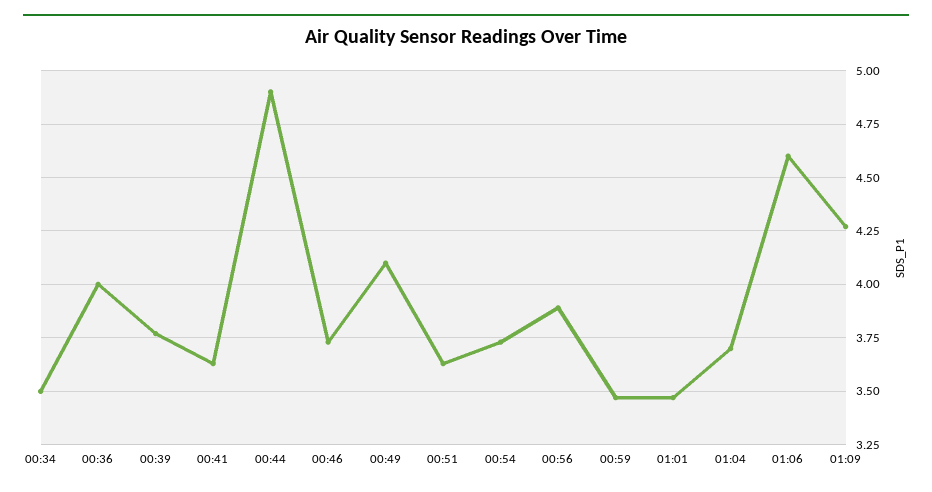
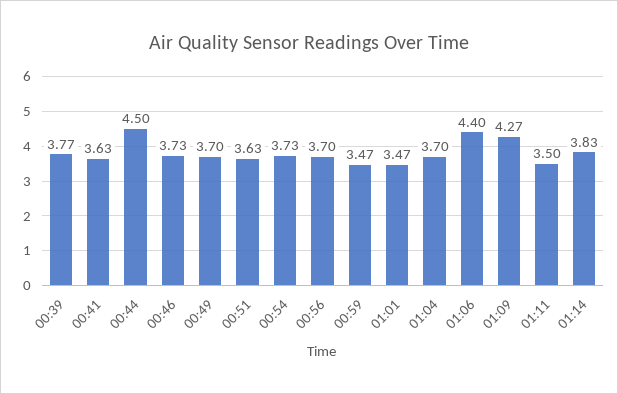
00:34: 3.5 -> none
00:36: 4 -> none
00:44: 4.9 -> 4.5
00:49: 4.1 -> 3.7
00:56: 3.9 -> 3.7
01:06: 4.6 -> 4.4
01:11: none -> 3.5
01:14: none -> 3.83

